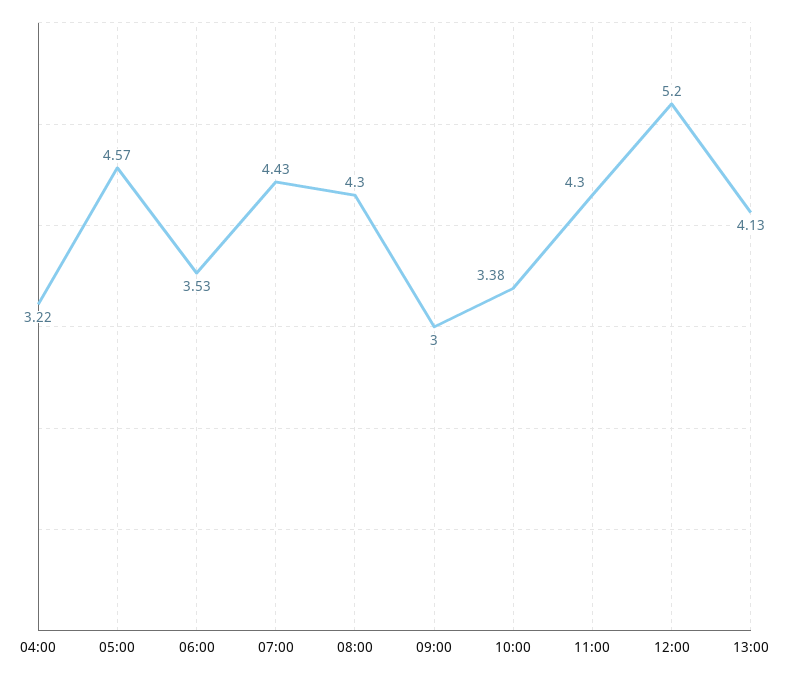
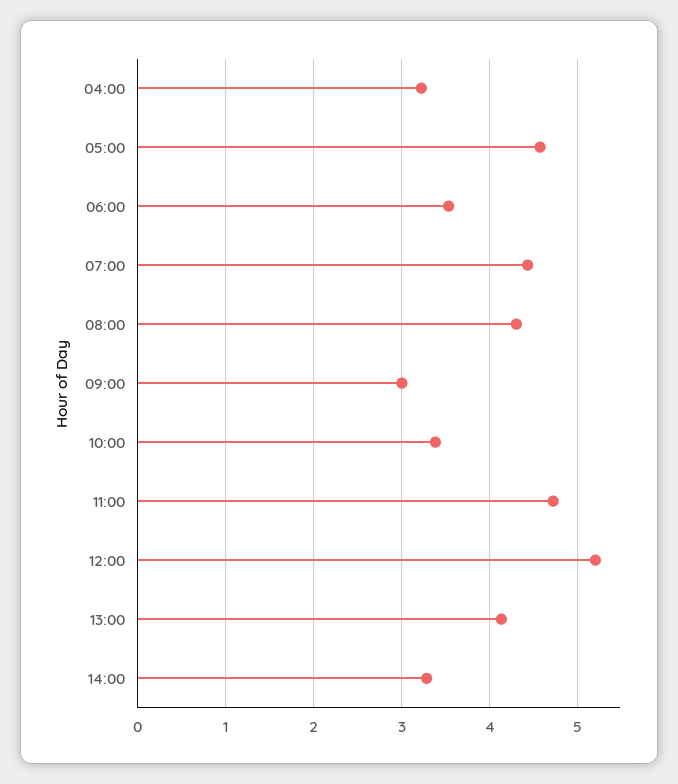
11:00: 4.3 -> 4.7
14:00: none -> 3.3

